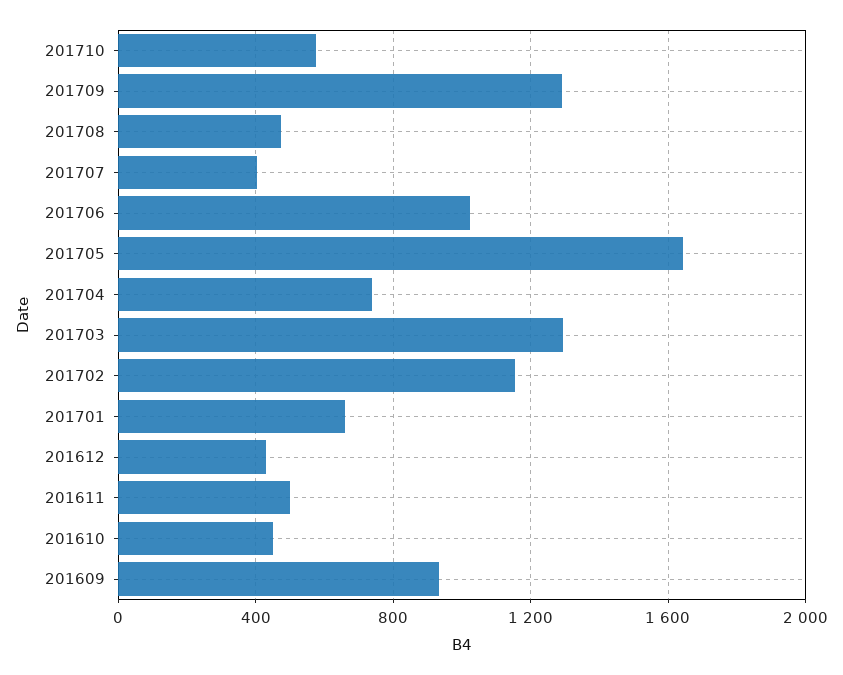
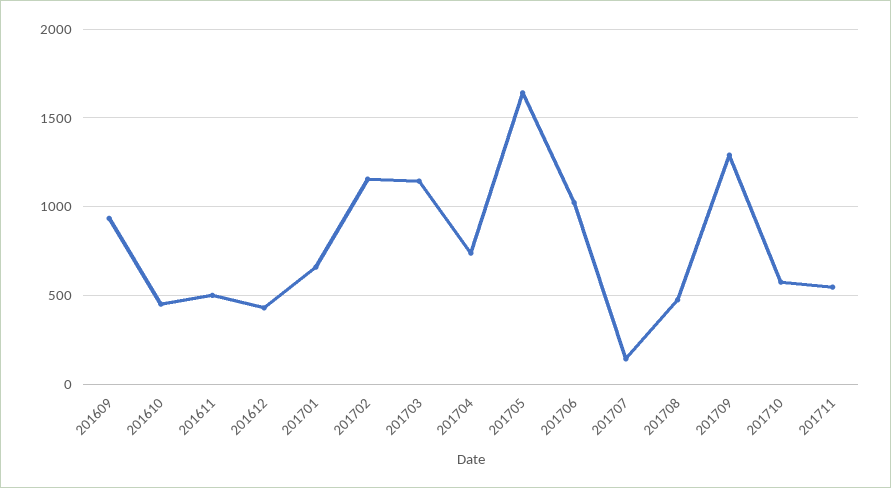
201707: 400 -> 150
201703: 1300 -> 1150
201711: none -> 550

